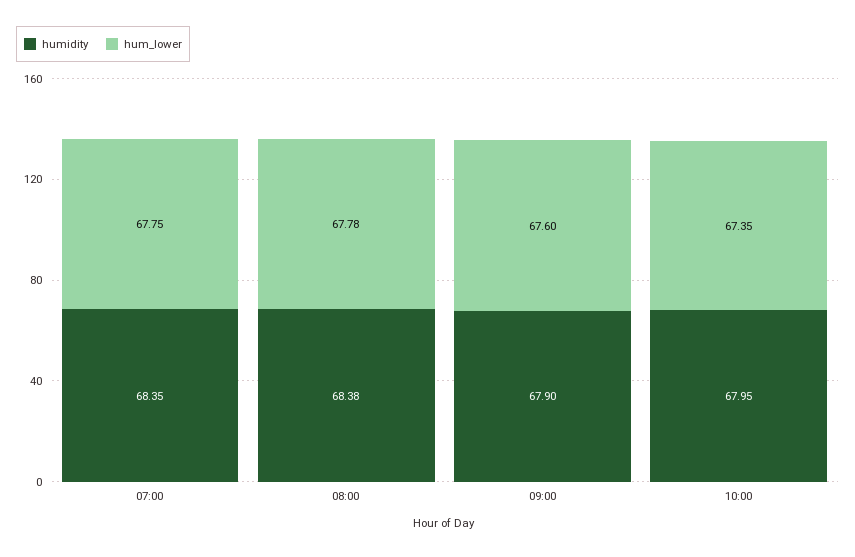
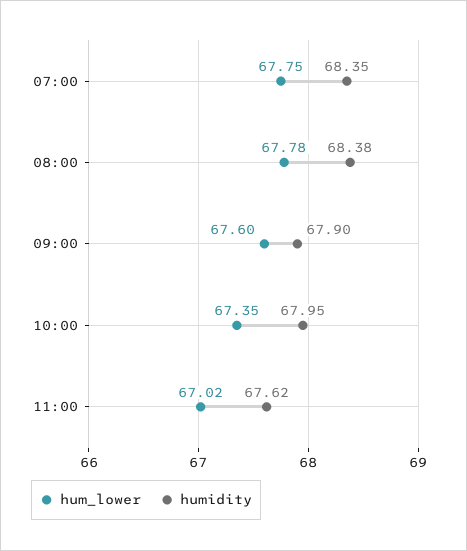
hum_lower, 11:00: none -> 67.02
humidity, 11:00: none -> 67.62

